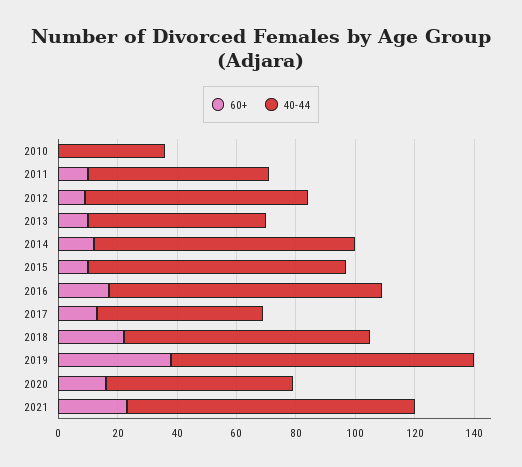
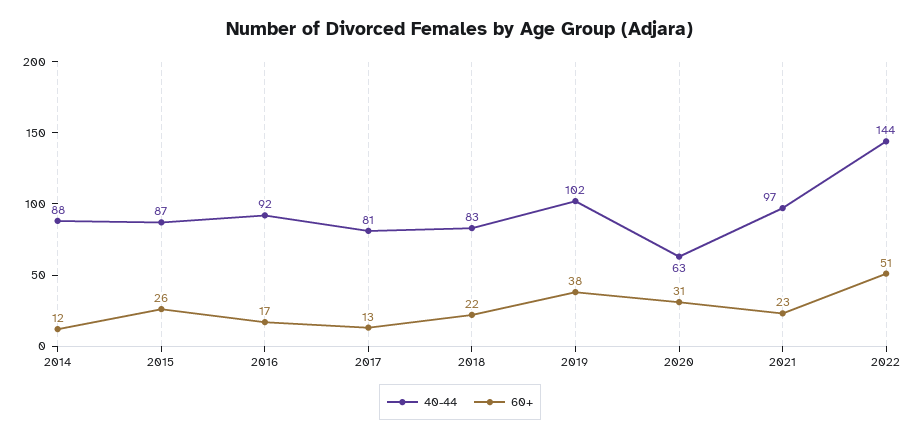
60+, 2010: 0 -> none
40-44, 2010: 35 -> none
60+, 2011: 10 -> none
40-44, 2011: 60 -> none
60+, 2012: 10 -> none
40-44, 2012: 75 -> none
60+, 2013: 10 -> none
40-44, 2013: 60 -> none
60+, 2015: 10 -> 26
40-44, 2017: 55 -> 81
60+, 2020: 15 -> 31
40-44, 2022: none -> 144
60+, 2022: none -> 51

